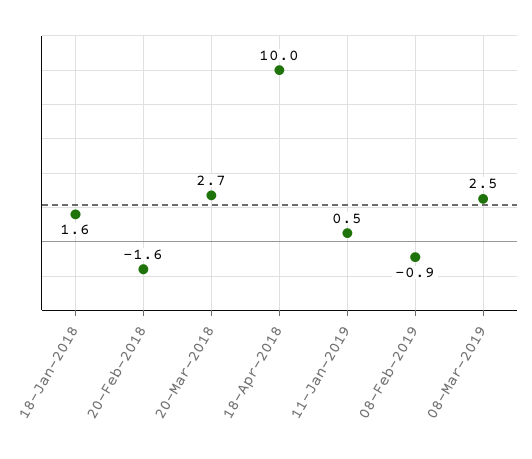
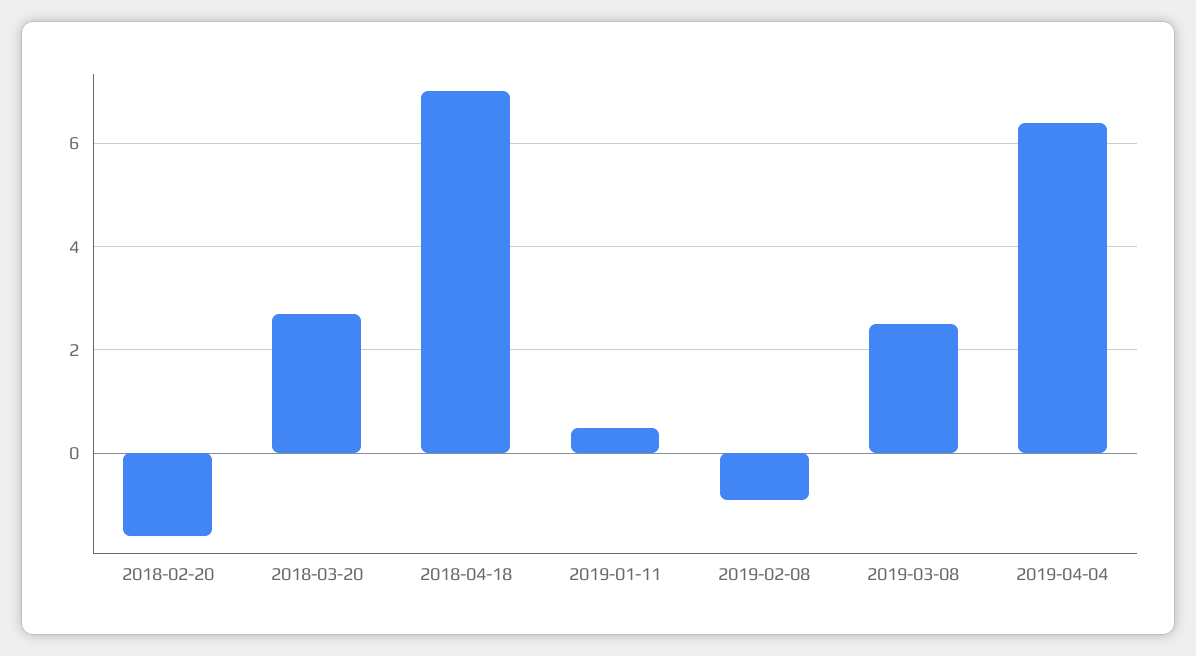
18-Jan-2018: 1.6 -> none
18-Apr-2018: 10 -> 7
2019-04-04: none -> 6.5

